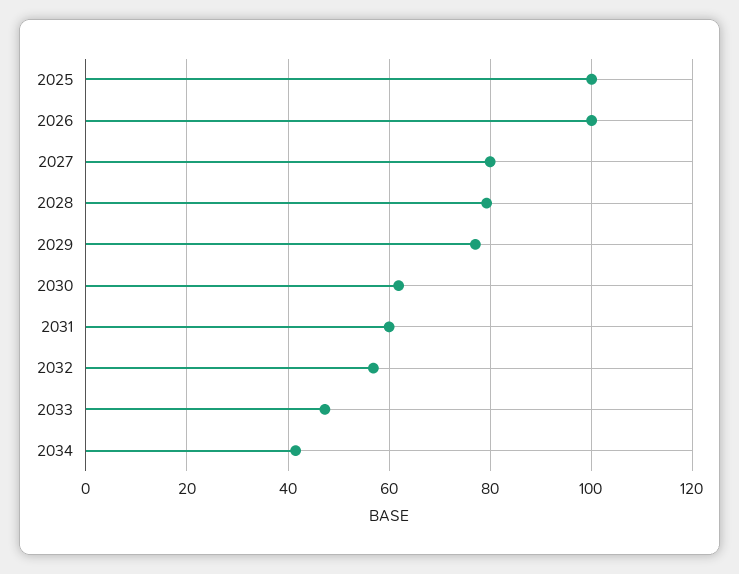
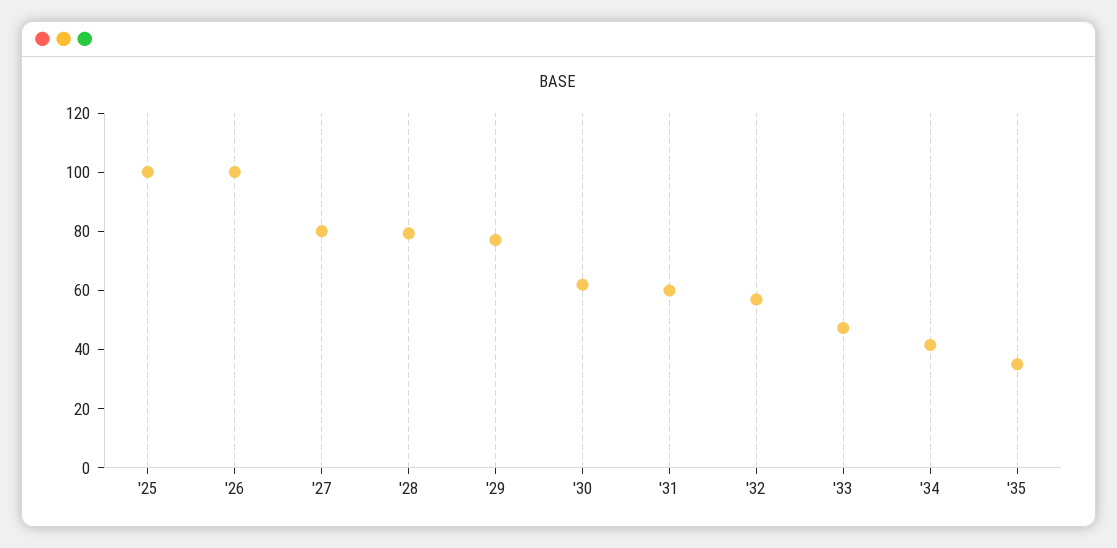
'35: none -> 35

